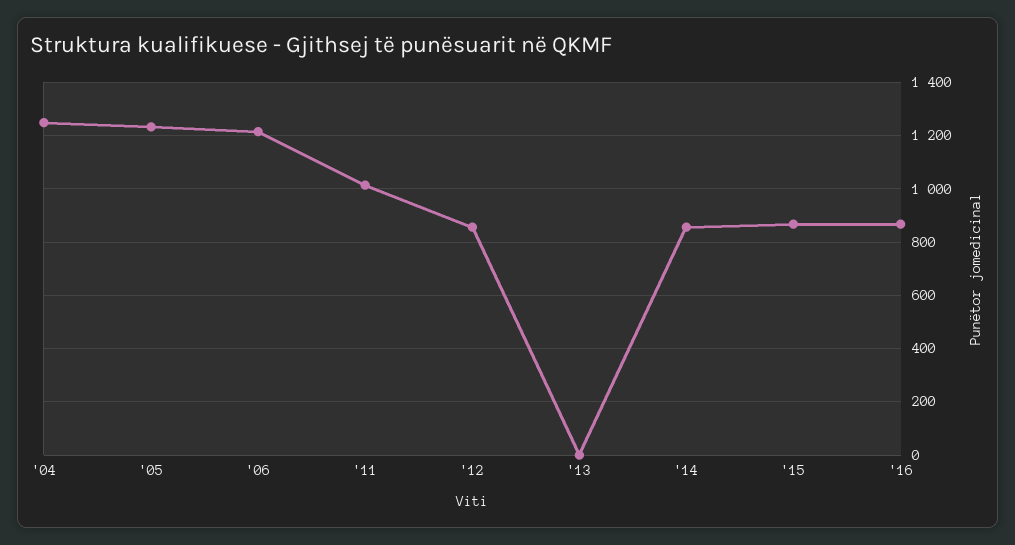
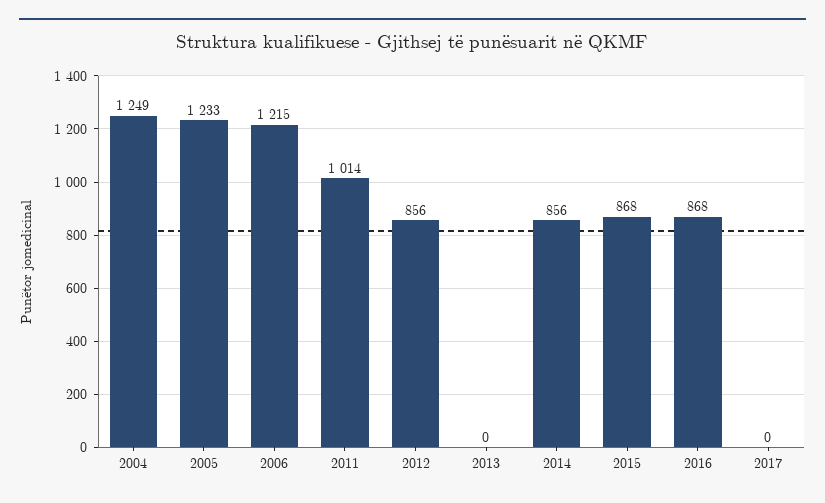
2017: none -> 0

